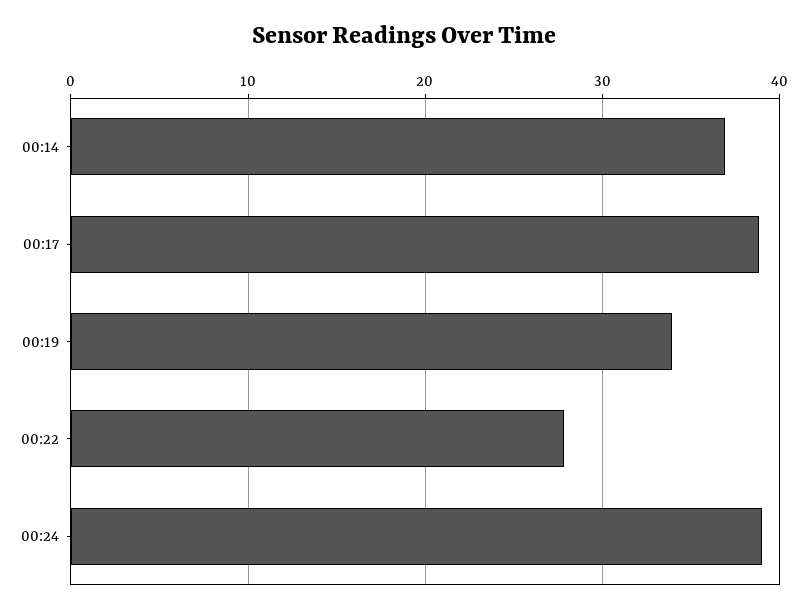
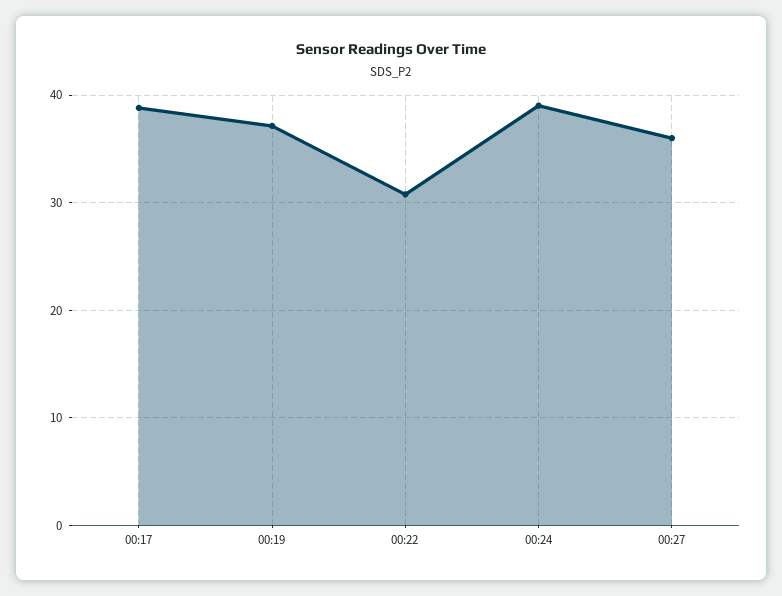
00:14: 37 -> none
00:19: 34 -> 37
00:22: 28 -> 31
00:27: none -> 36

